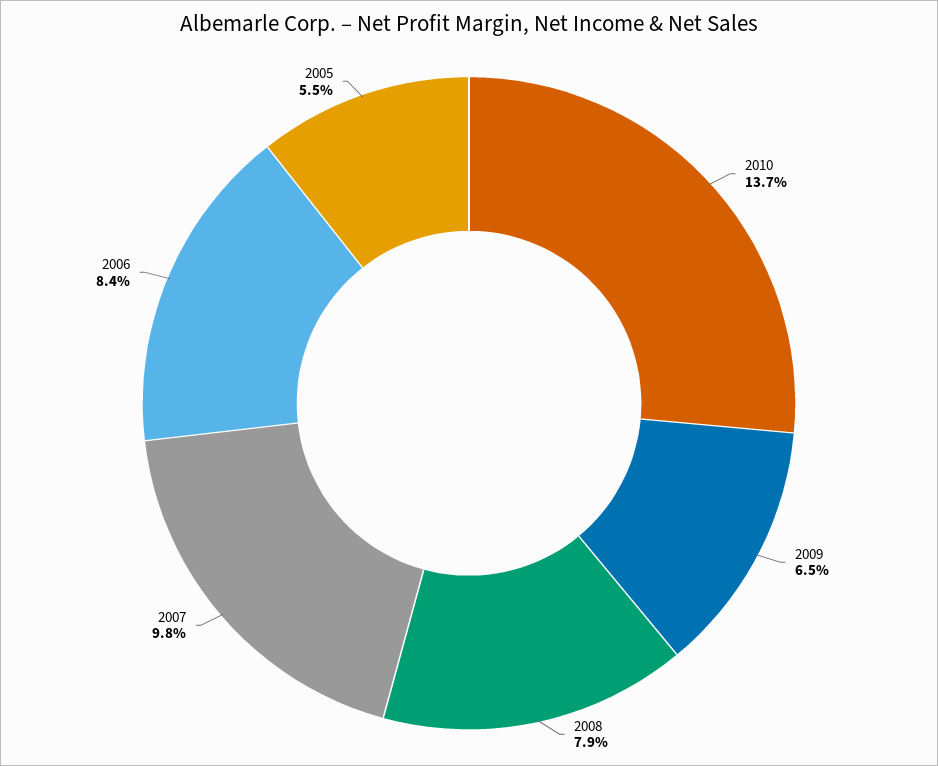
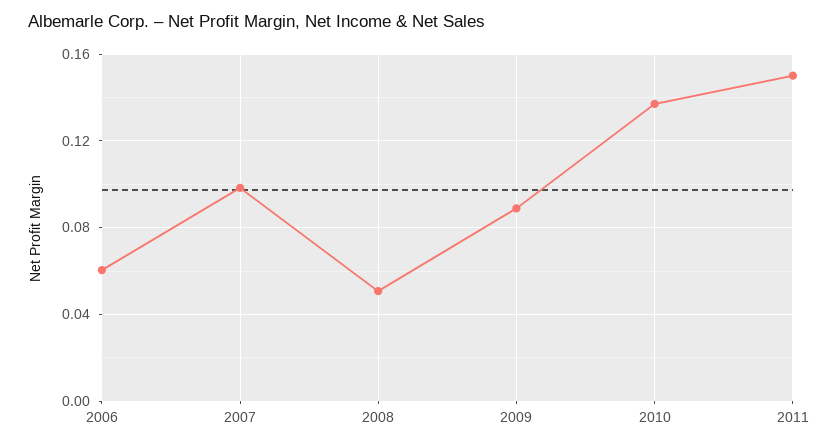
2009: 0.065 -> 0.09
2008: 0.079 -> 0.05
2006: 0.084 -> 0.06
2005: 0.055 -> none
2011: none -> 0.15

